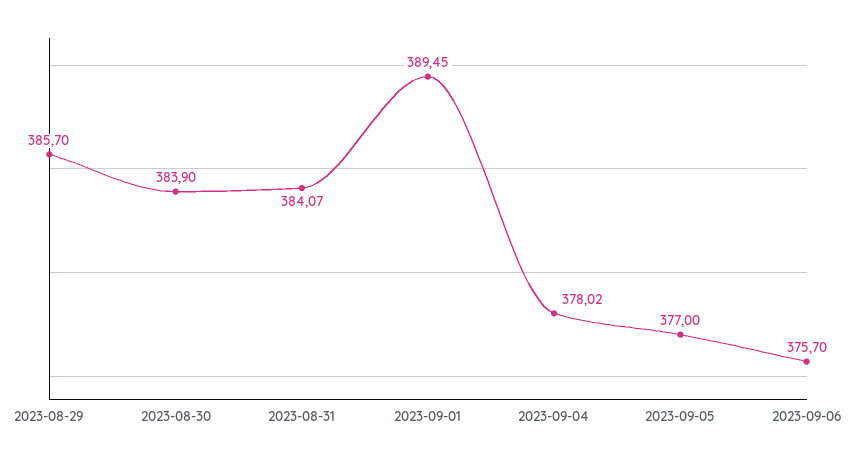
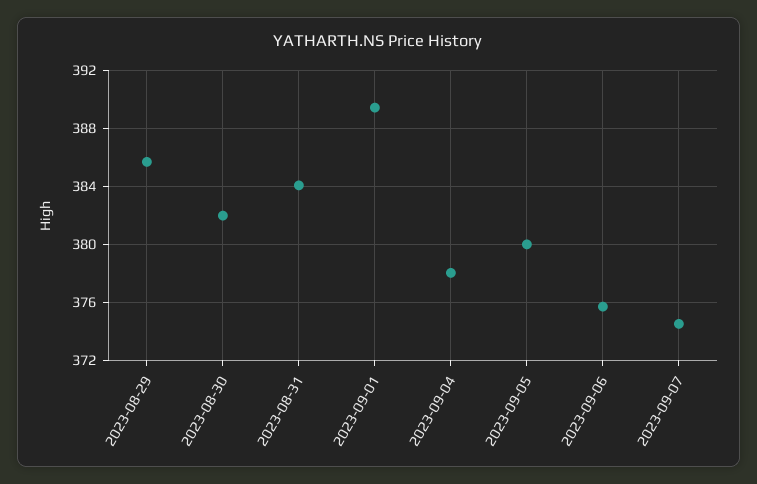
2023-08-30: 383.9 -> 382
2023-09-05: 377 -> 380
2023-09-07: none -> 374.5

